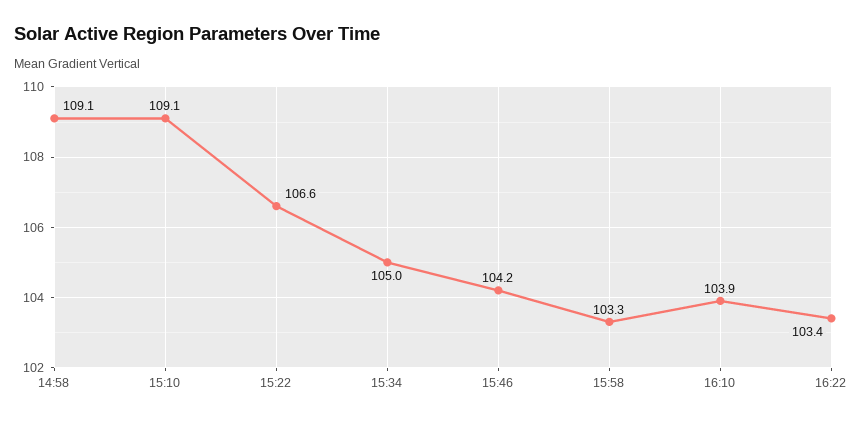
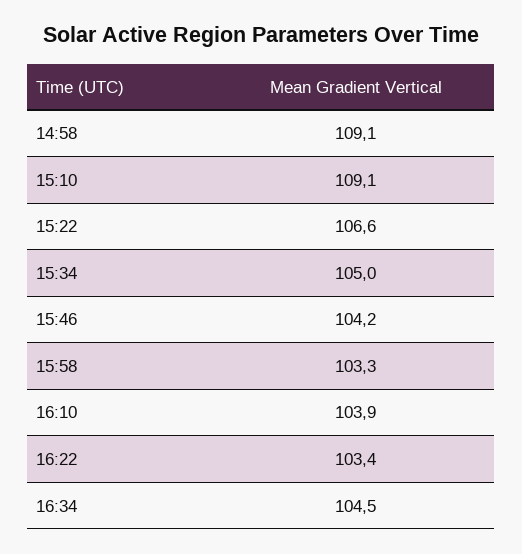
16:34: none -> 104.5

